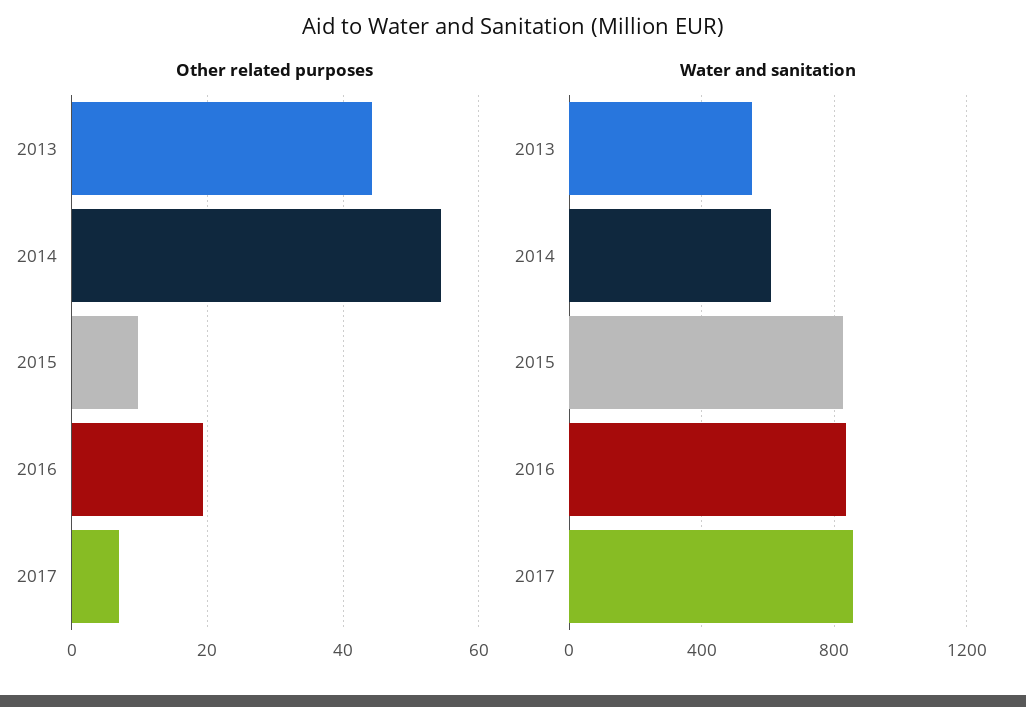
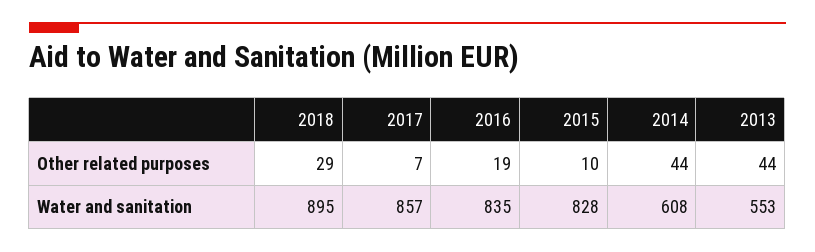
Other related purposes, 2014: 54 -> 44
Other related purposes, 2018: none -> 29
Water and sanitation, 2018: none -> 895

